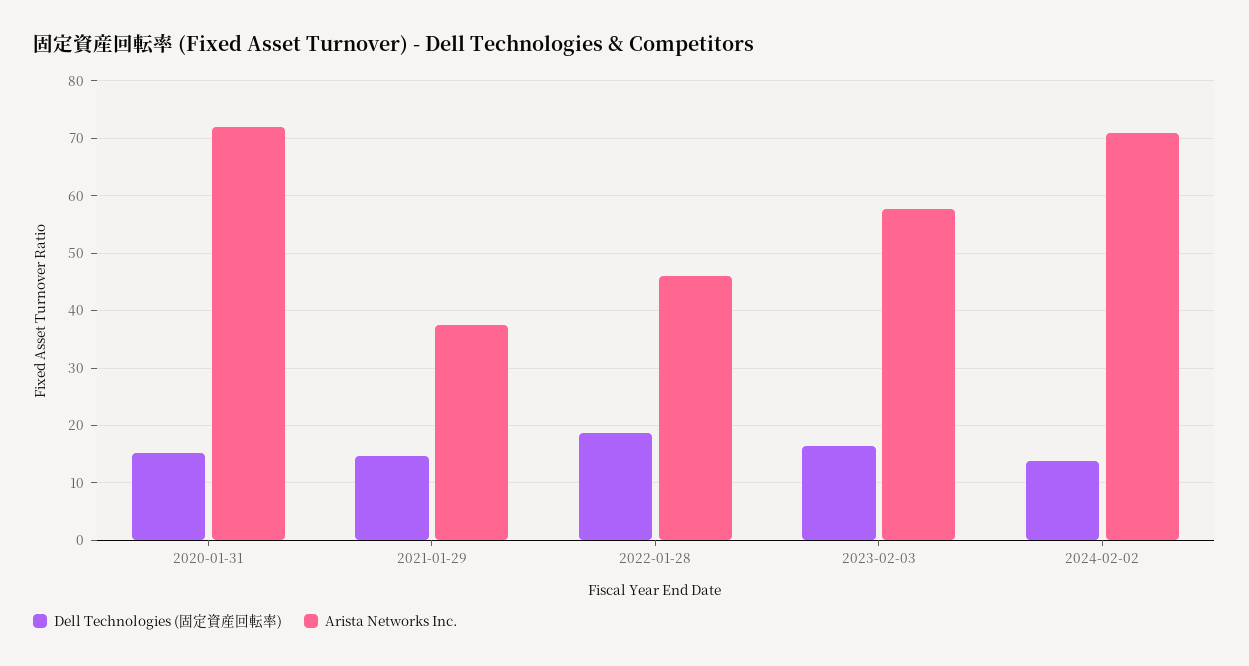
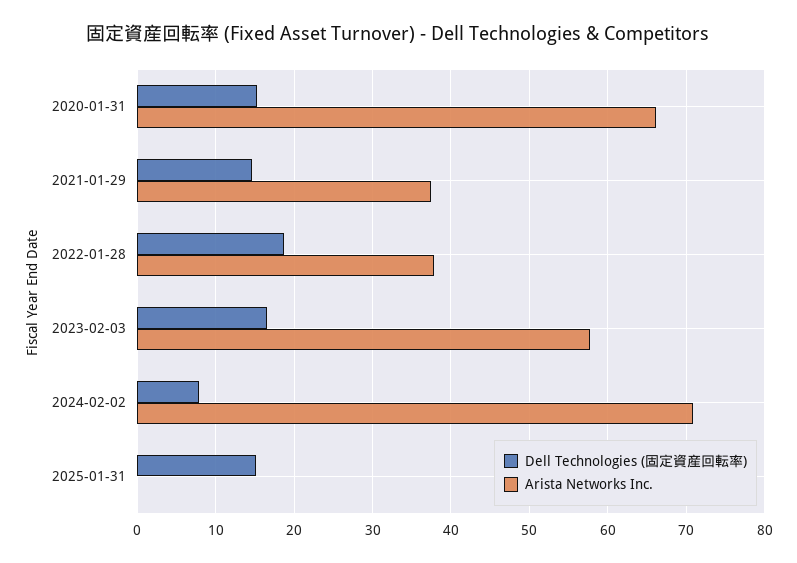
Arista Networks Inc., 2020-01-31: 72 -> 66
Arista Networks Inc., 2022-01-28: 46 -> 38
Dell Technologies (固定資産回転率), 2024-02-02: 14 -> 8
Dell Technologies (固定資産回転率), 2025-01-31: none -> 15
Arista Networks Inc., 2025-01-31: none -> 0

